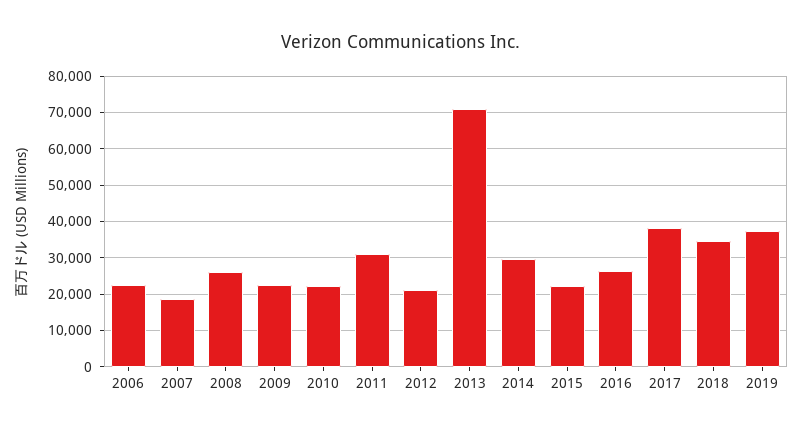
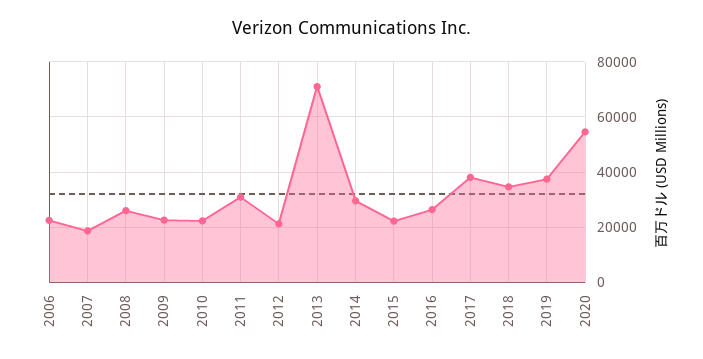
2020: none -> 55000

